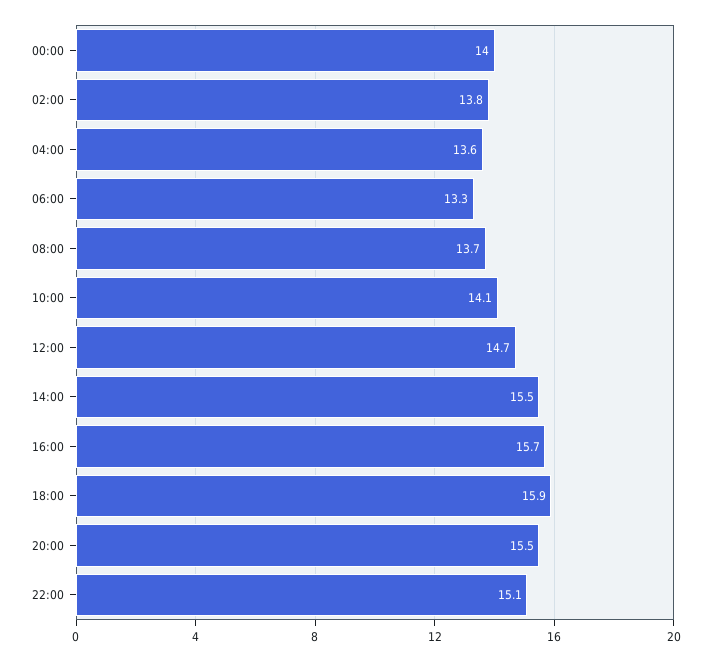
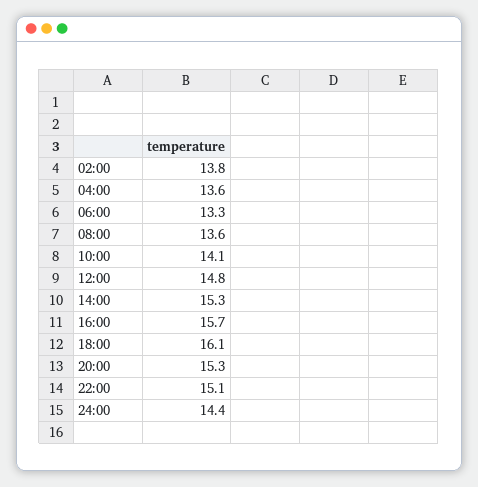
00:00: 14 -> none
08:00: 13.7 -> 13.6
12:00: 14.7 -> 14.8
14:00: 15.5 -> 15.3
18:00: 15.9 -> 16.1
20:00: 15.5 -> 15.3
24:00: none -> 14.4

